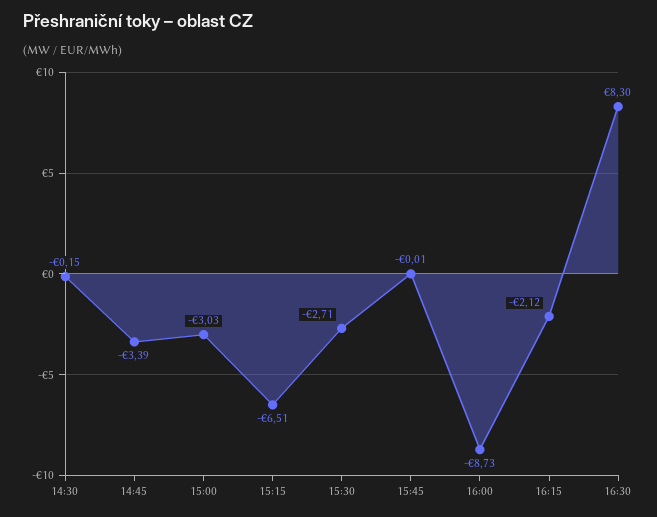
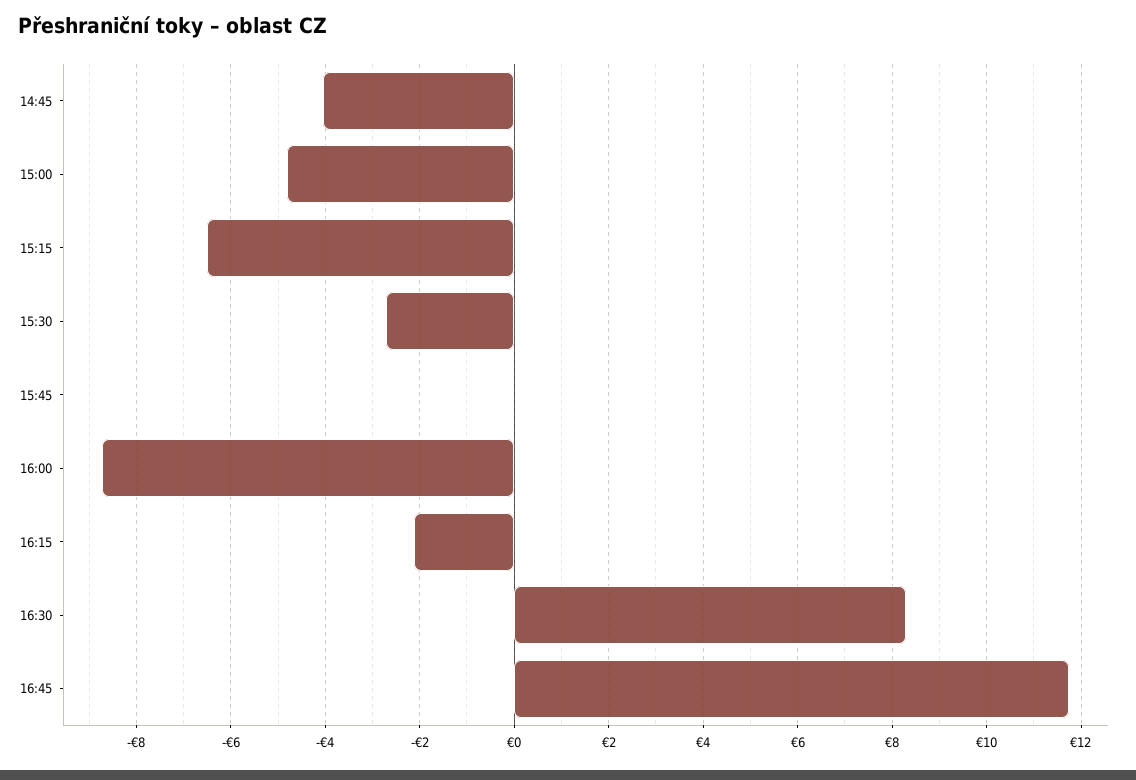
14:30: -0.15 -> none
14:45: -3.39 -> -4
15:00: -3.03 -> -4.8
16:45: none -> 11.8

